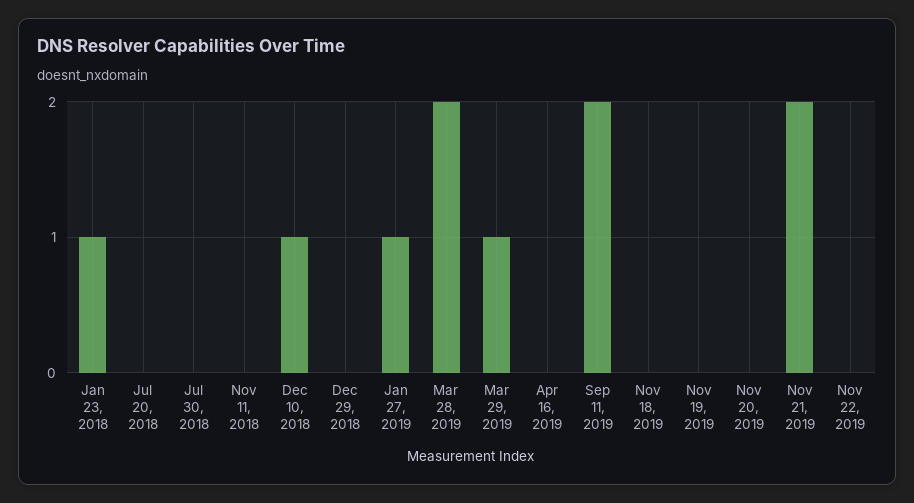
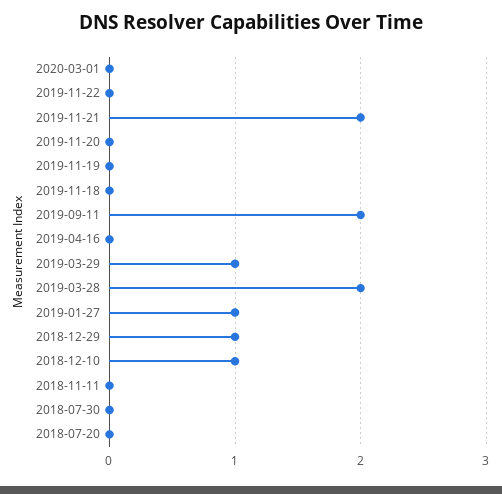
Jan 23, 2018: 1 -> none
Dec 29, 2018: 0 -> 1
2020-03-01: none -> 0

